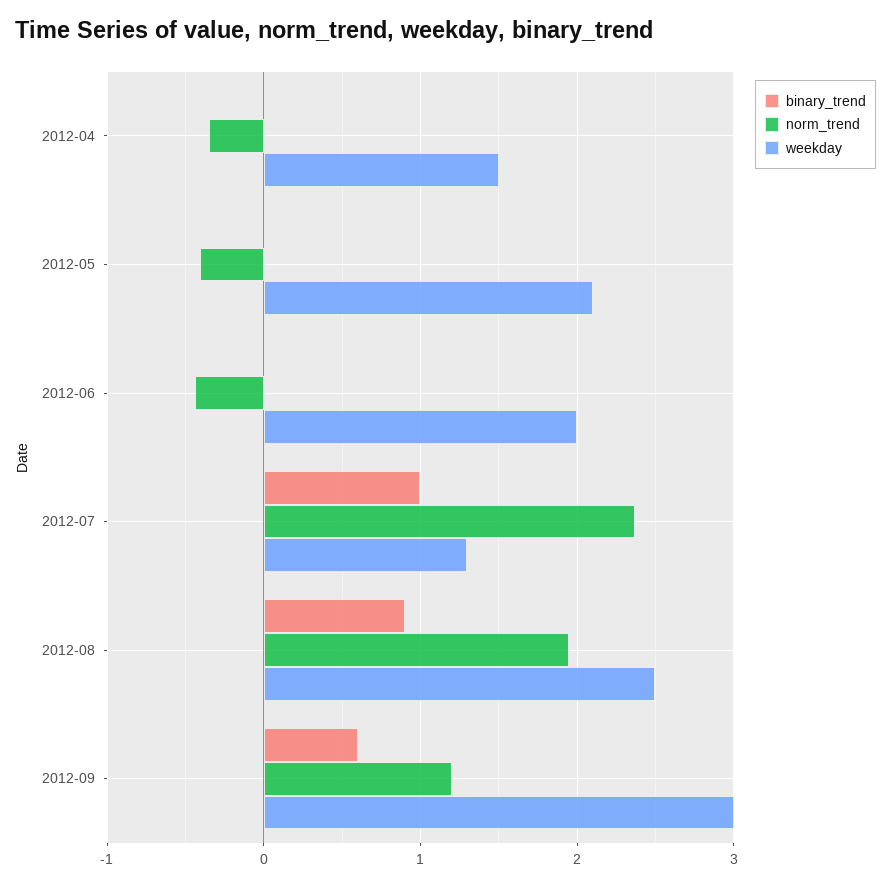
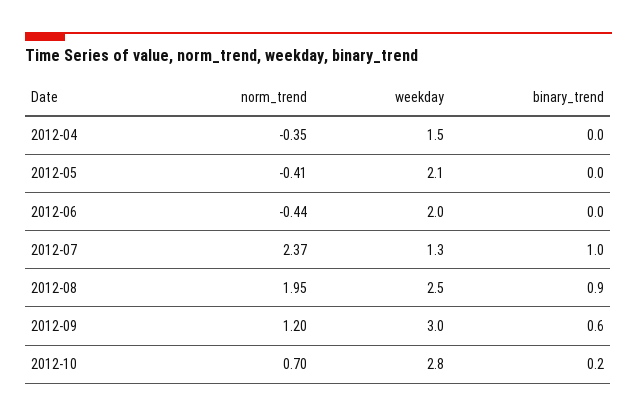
norm_trend, 2012-10: none -> 0.7
weekday, 2012-10: none -> 2.8
binary_trend, 2012-10: none -> 0.2

